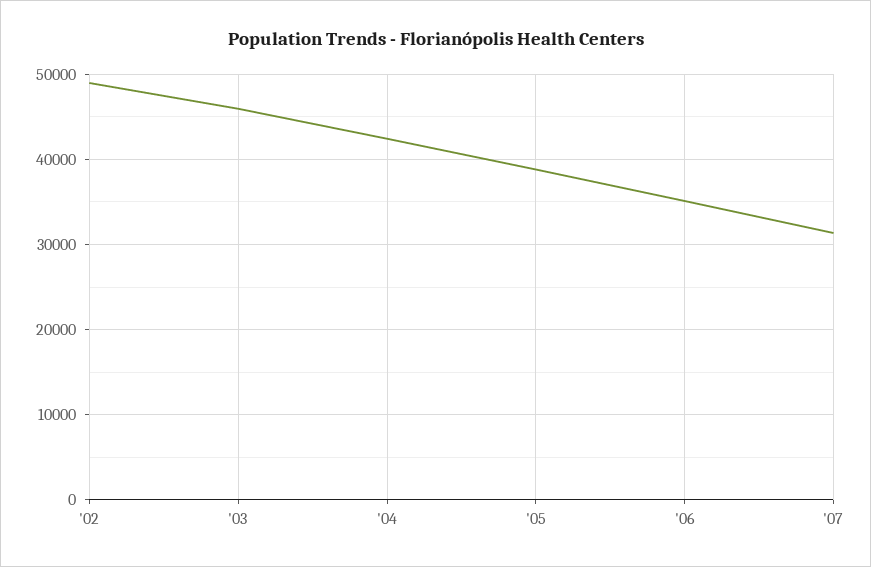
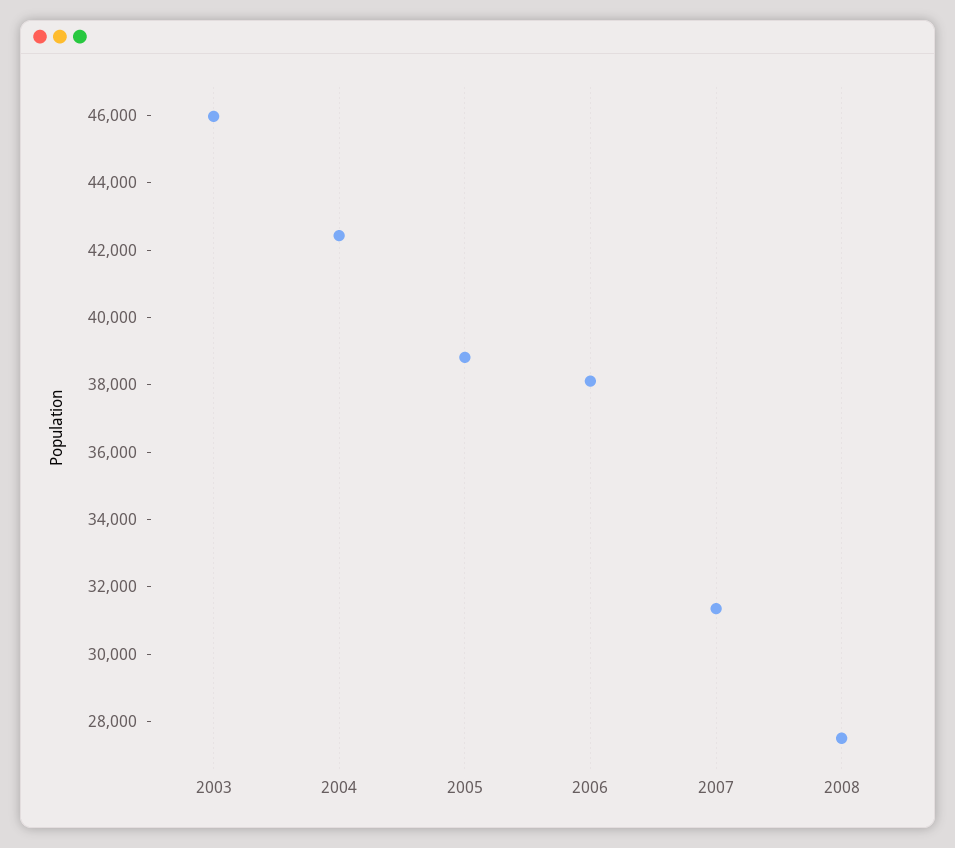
'02: 49000 -> none
'06: 35000 -> 38000
2008: none -> 27500

